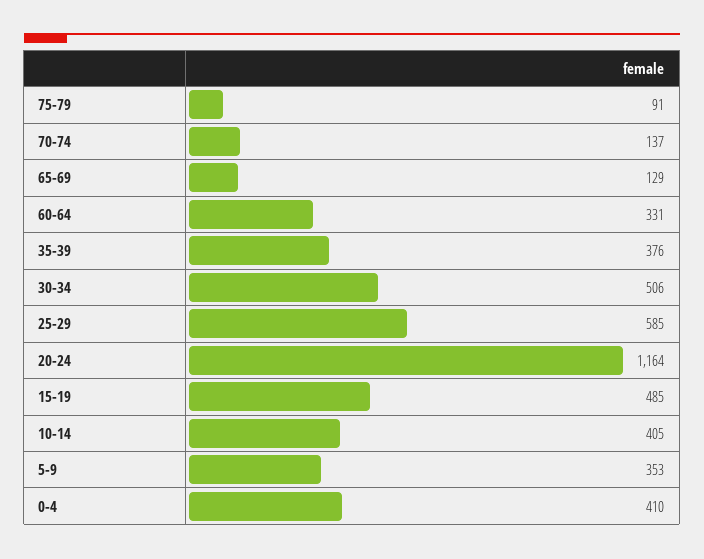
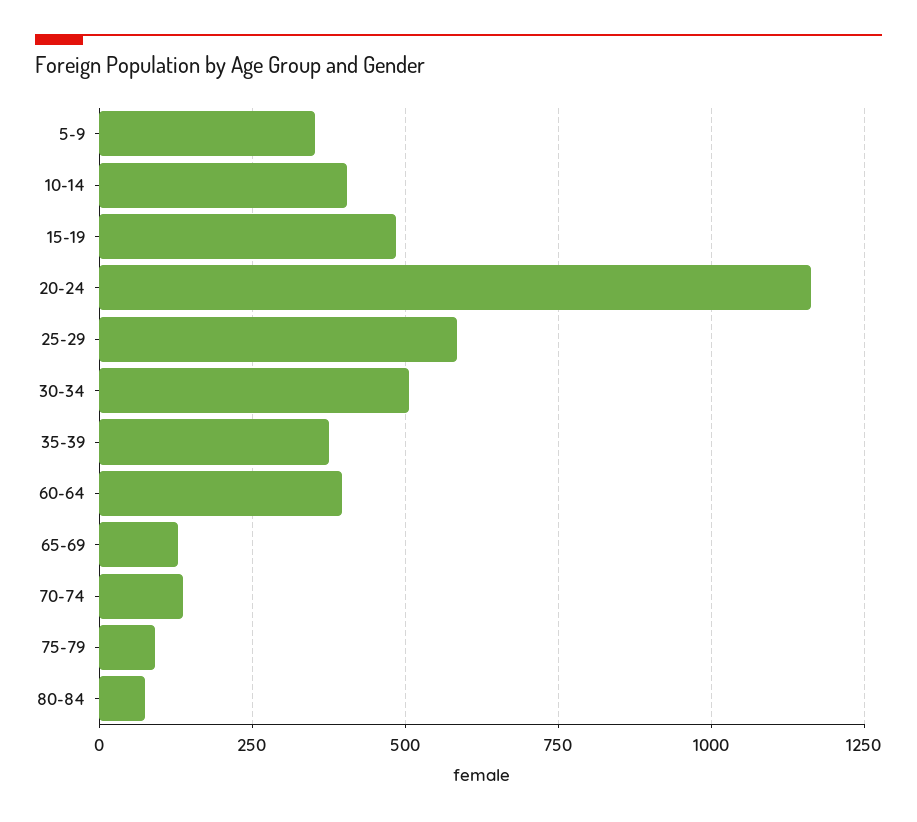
60-64: 331 -> 400
0-4: 410 -> none
80-84: none -> 75

